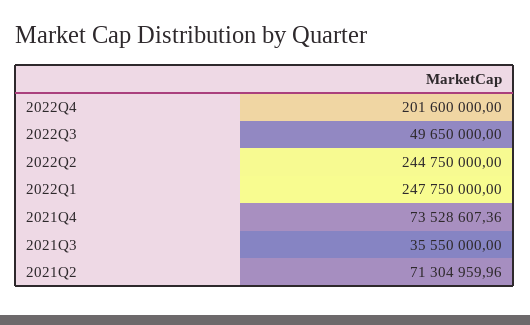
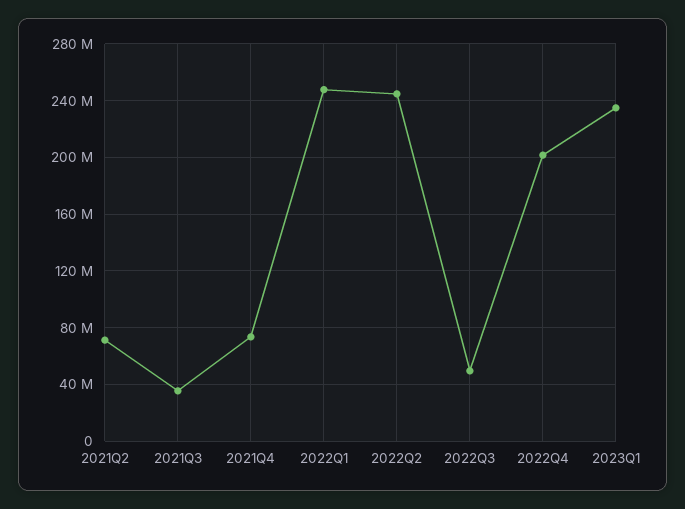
2023Q1: none -> 235000000

